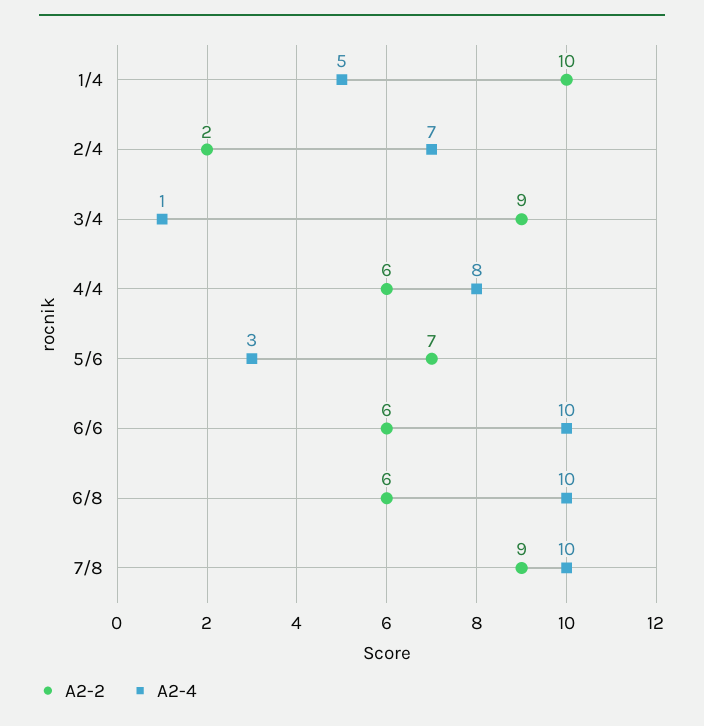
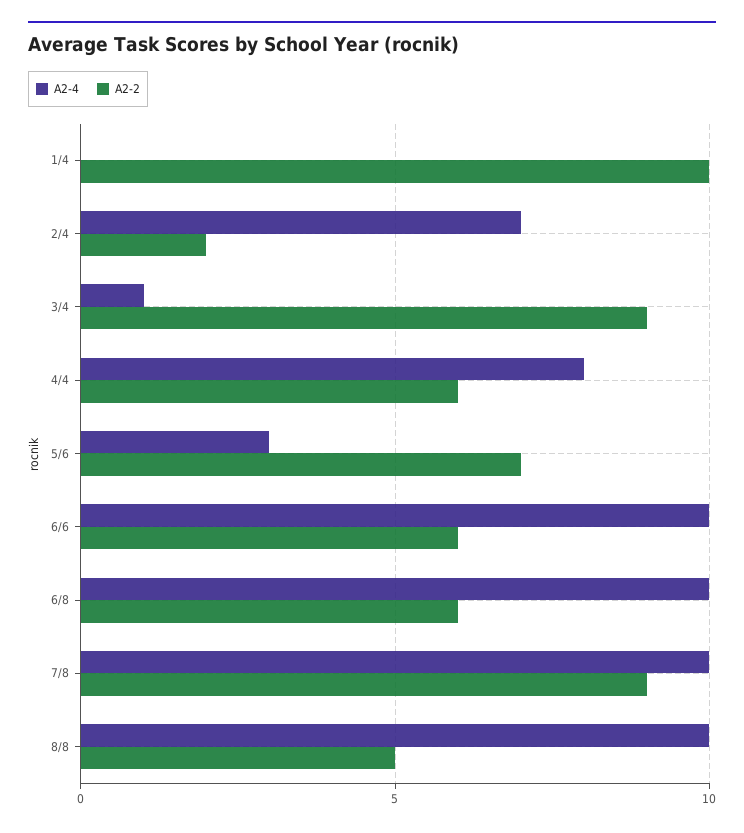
A2-4, 1/4: 5 -> 0
A2-4, 8/8: none -> 10
A2-2, 8/8: none -> 5

